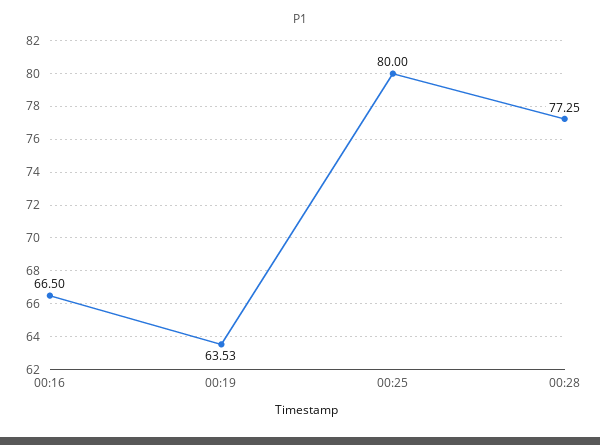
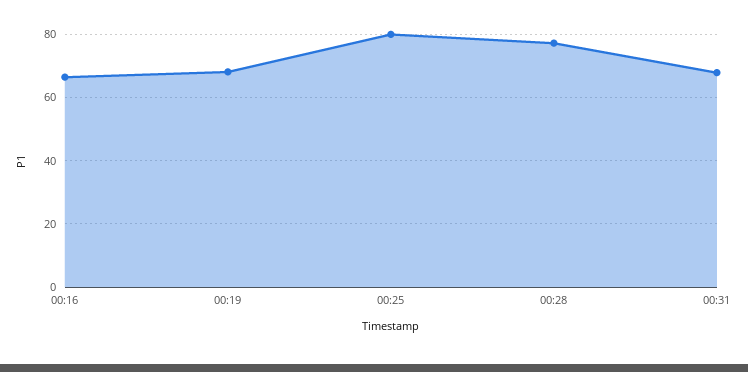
00:19: 63.53 -> 68
00:31: none -> 68

